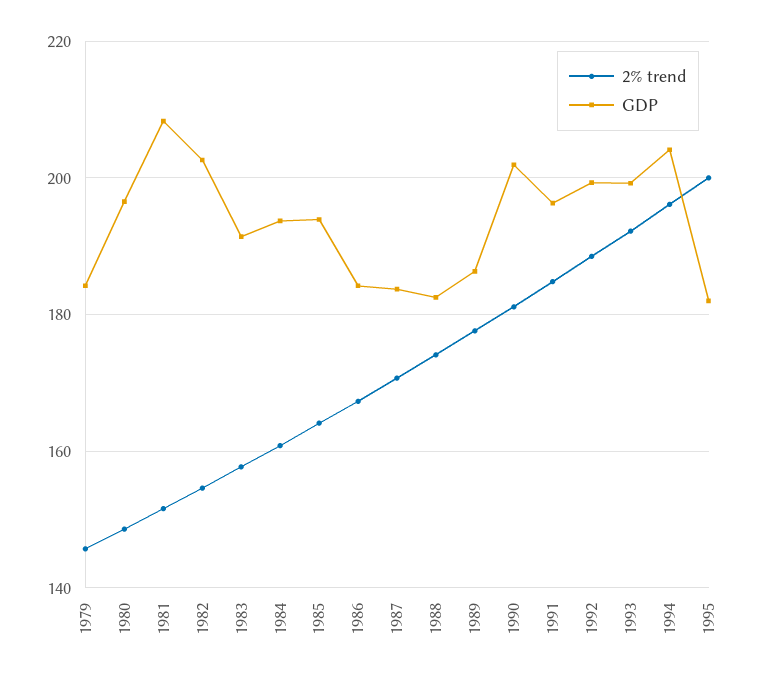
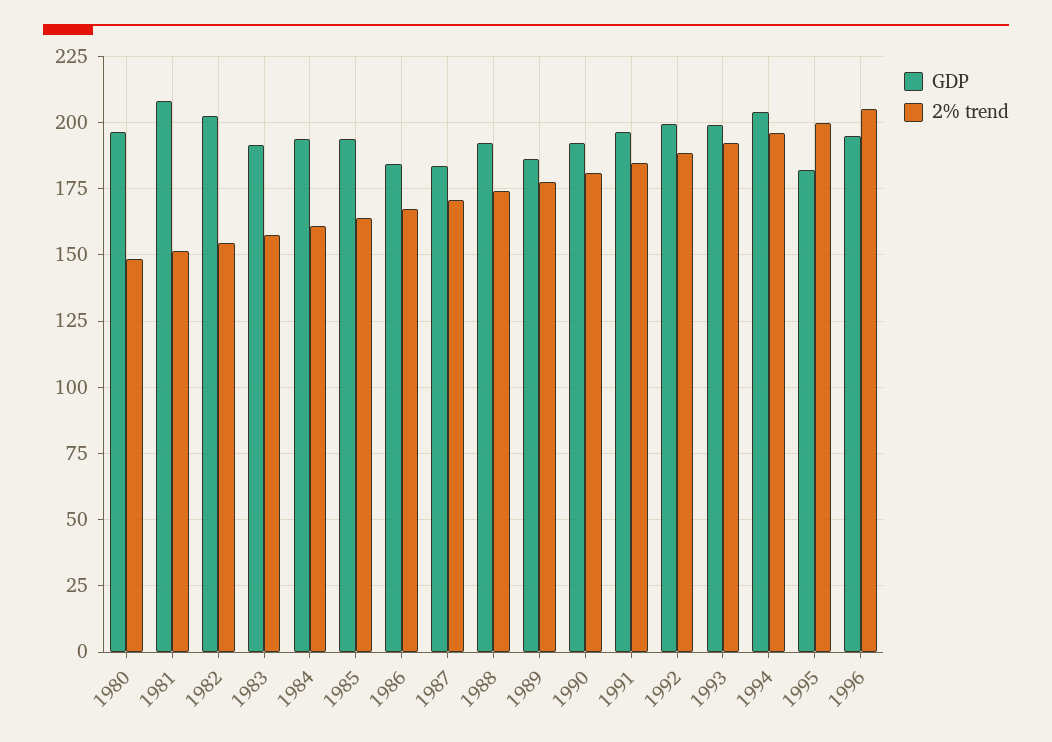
2% trend, 1979: 146 -> none
GDP, 1979: 184 -> none
GDP, 1988: 182 -> 192.5
GDP, 1990: 202 -> 192.5
GDP, 1996: none -> 195
2% trend, 1996: none -> 205

